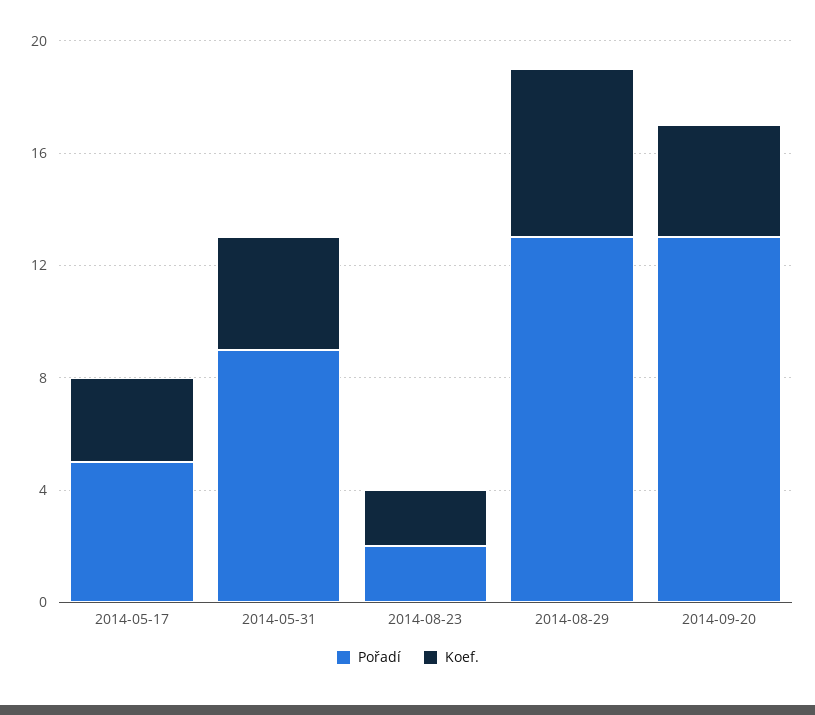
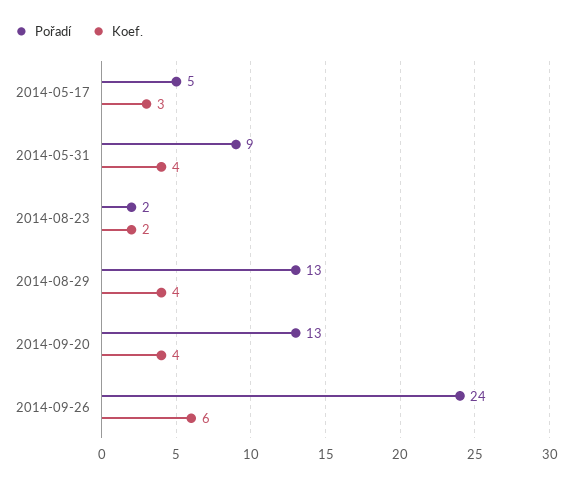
Koef., 2014-08-29: 6 -> 4
Pořadí, 2014-09-26: none -> 24
Koef., 2014-09-26: none -> 6

